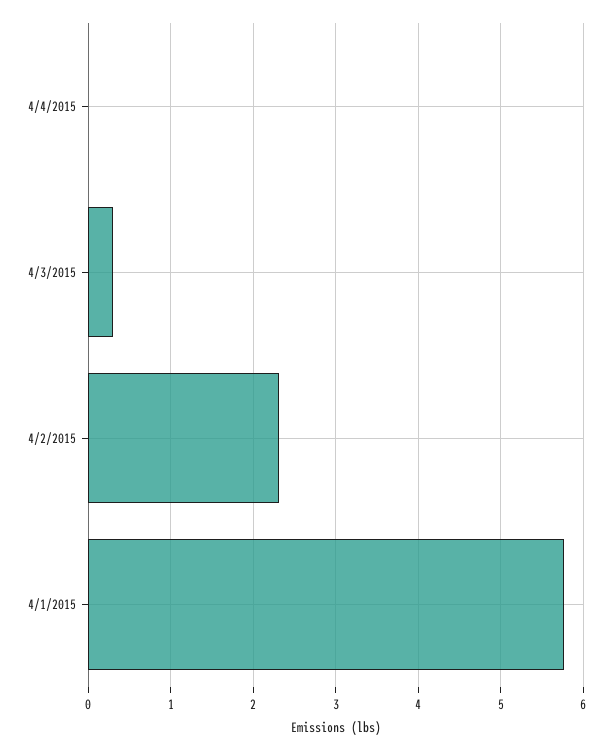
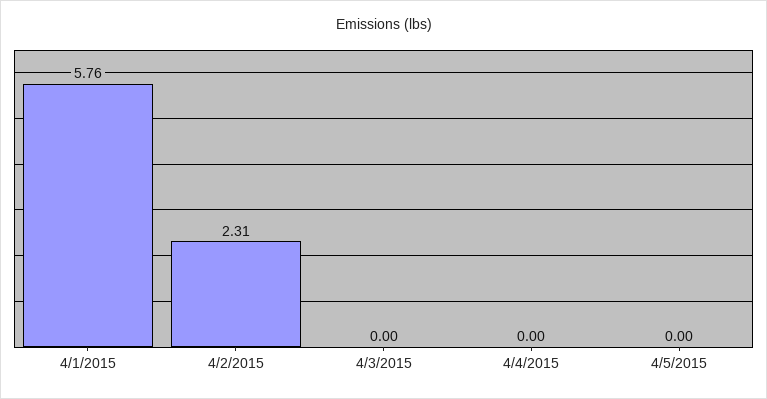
4/3/2015: 0.3 -> 0
4/5/2015: none -> 0

